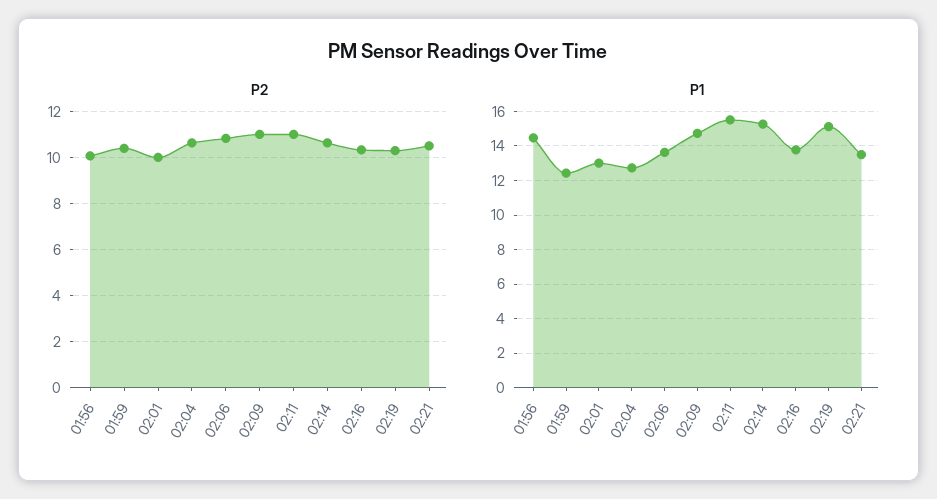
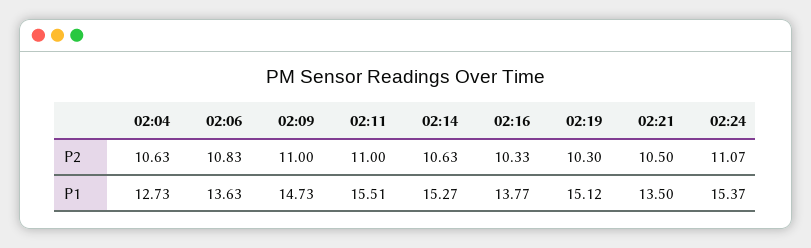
P2, 01:56: 10 -> none
P2, 01:59: 10.5 -> none
P2, 02:01: 10 -> none
P1, 01:56: 14.5 -> none
P1, 01:59: 12.5 -> none
P1, 02:01: 13 -> none
P2, 02:24: none -> 11.07
P1, 02:24: none -> 15.37

